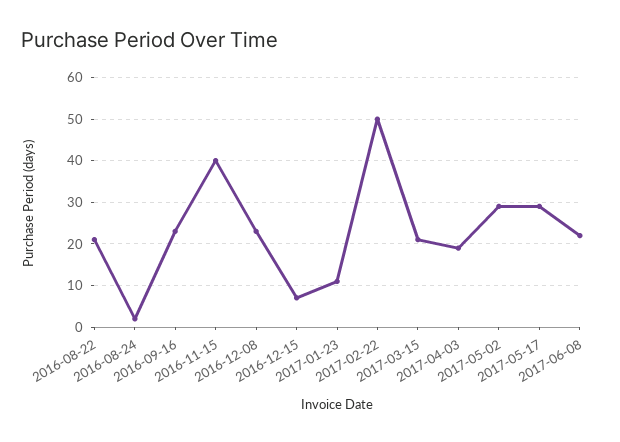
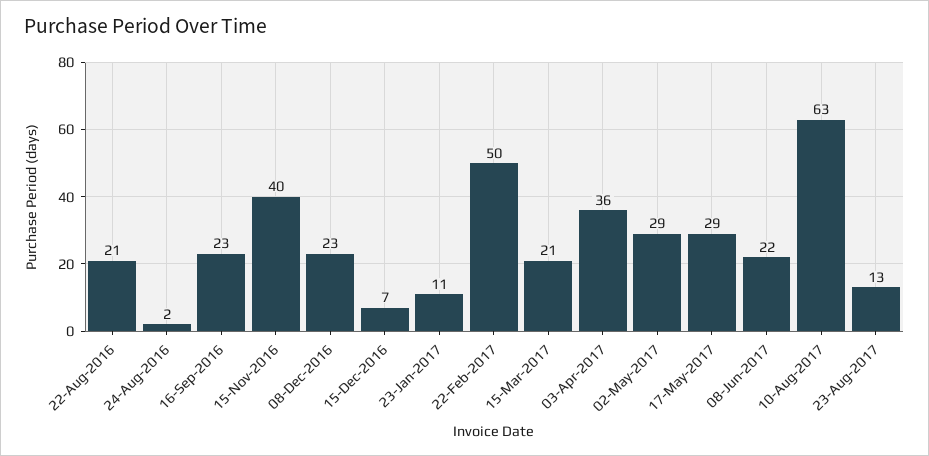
2017-04-03: 20 -> 36
10-Aug-2017: none -> 63
23-Aug-2017: none -> 13

